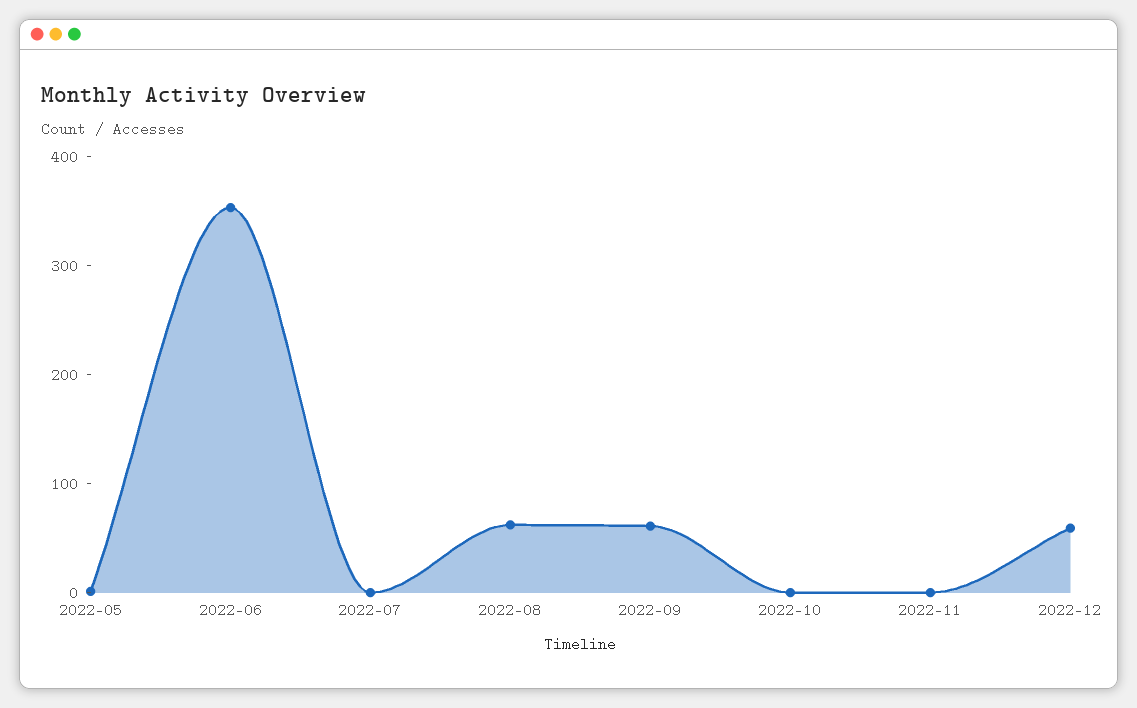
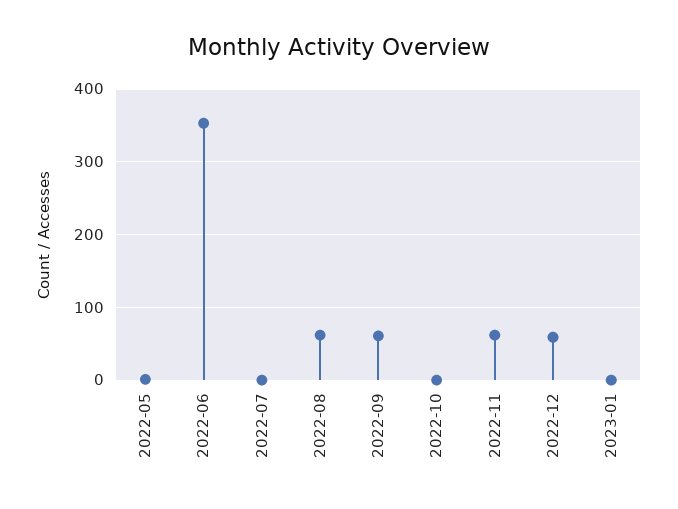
2022-11: 0 -> 60
2023-01: none -> 0

